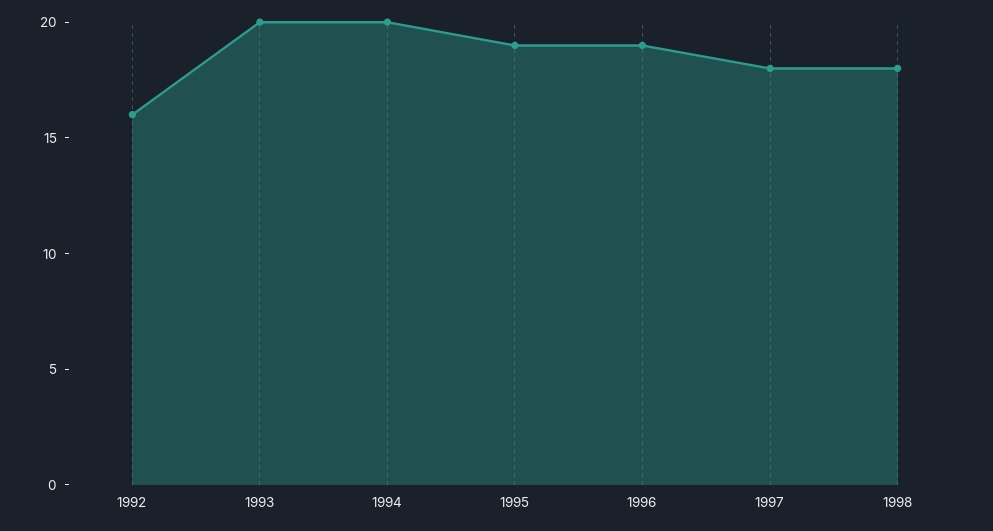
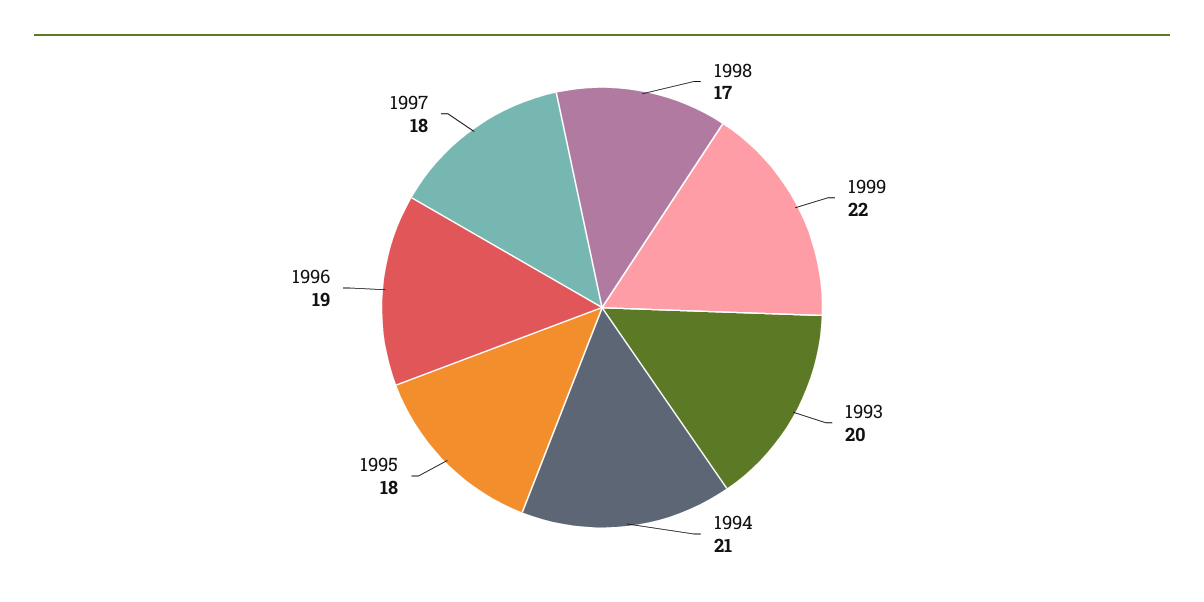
1992: 16 -> none
1994: 20 -> 21
1995: 19 -> 18
1998: 18 -> 17
1999: none -> 22

